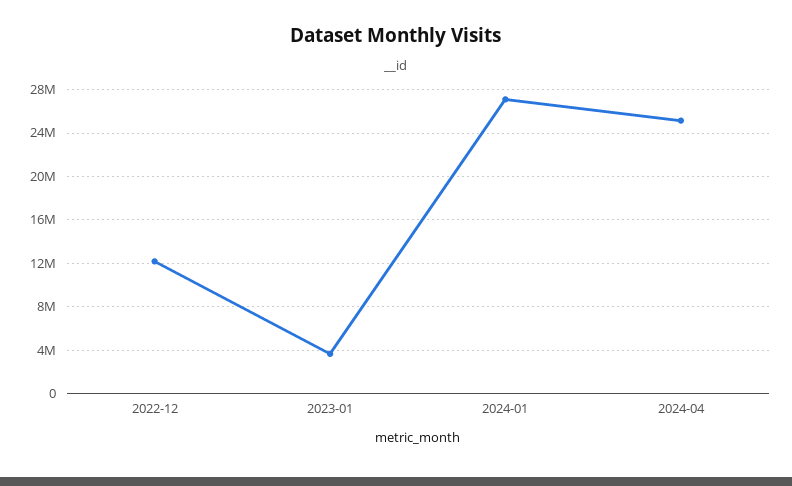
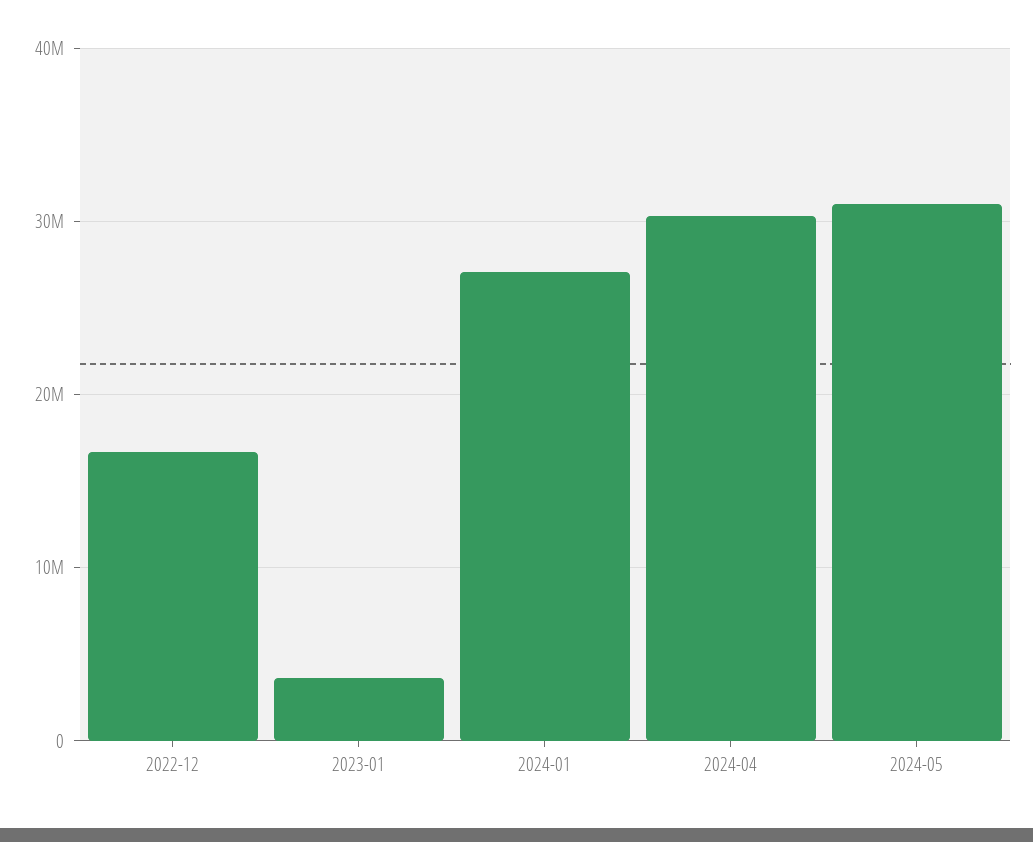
2022-12: 12000000 -> 17000000
2024-04: 25000000 -> 30000000
2024-05: none -> 31000000

